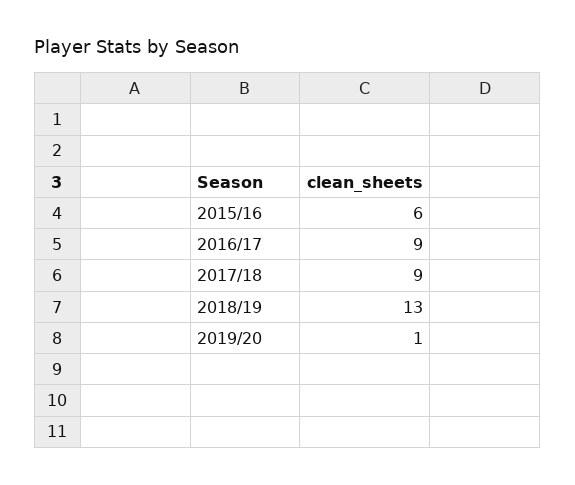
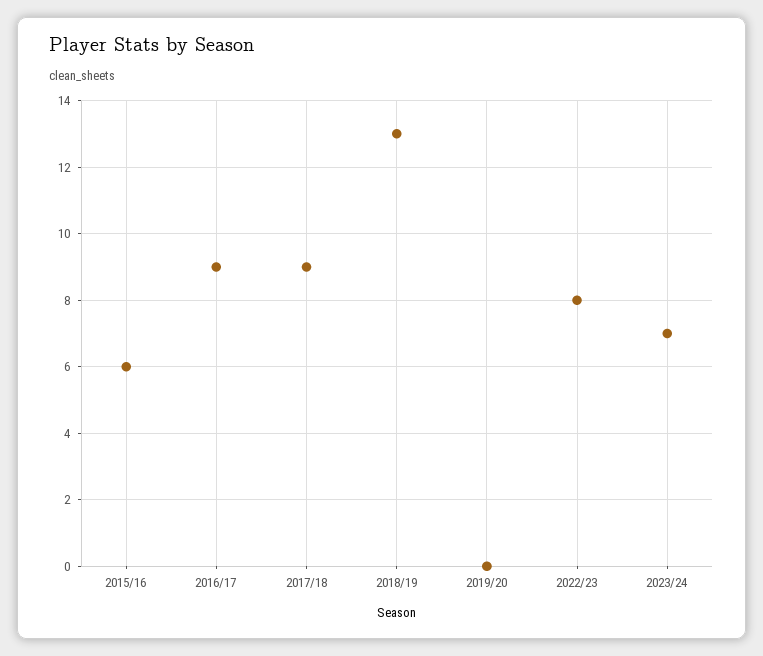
2019/20: 1 -> 0
2022/23: none -> 8
2023/24: none -> 7

